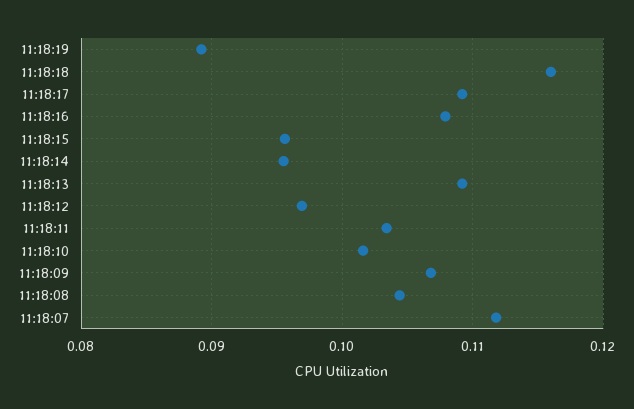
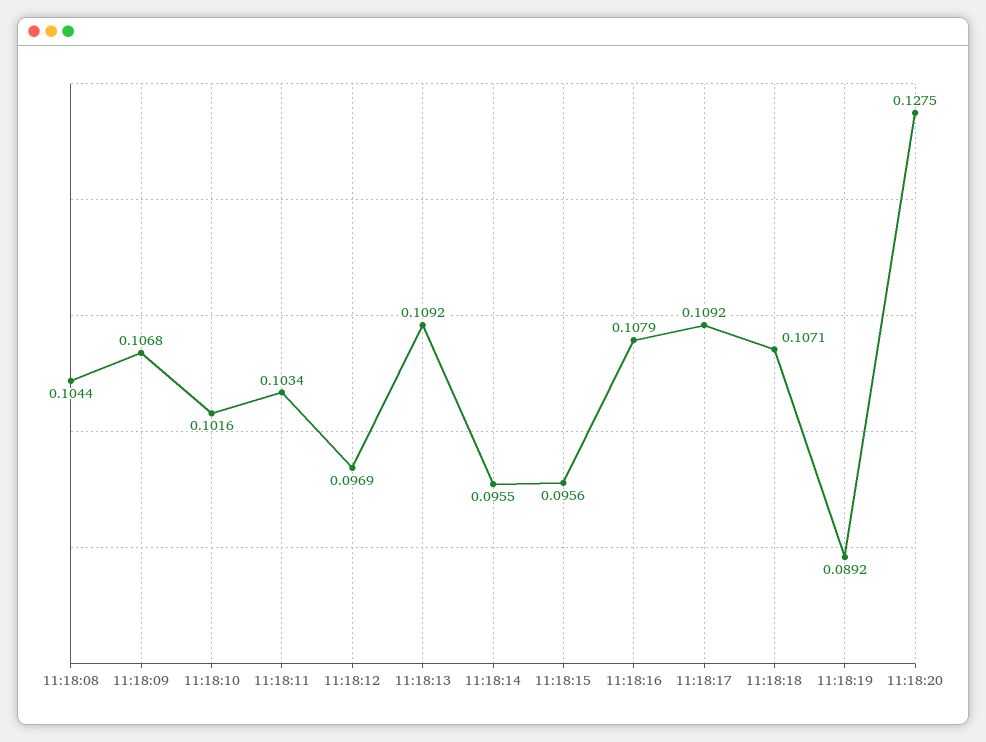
11:18:18: 0.116 -> 0.1071
11:18:07: 0.112 -> none
11:18:20: none -> 0.1275

